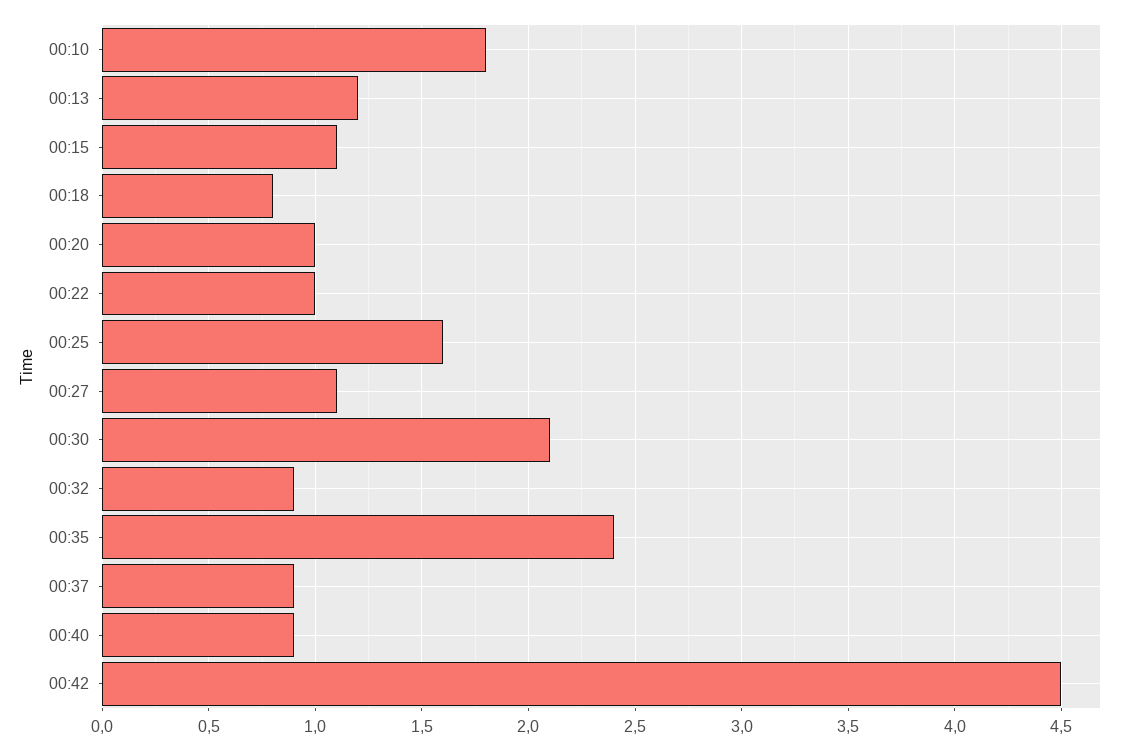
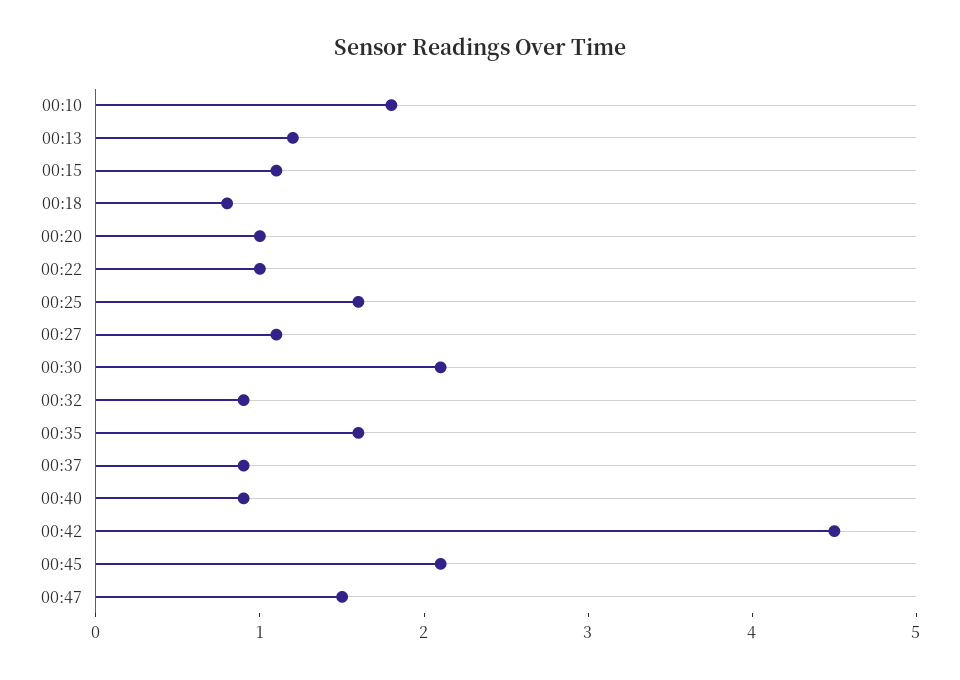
00:35: 2.4 -> 1.6
00:45: none -> 2.1
00:47: none -> 1.5

